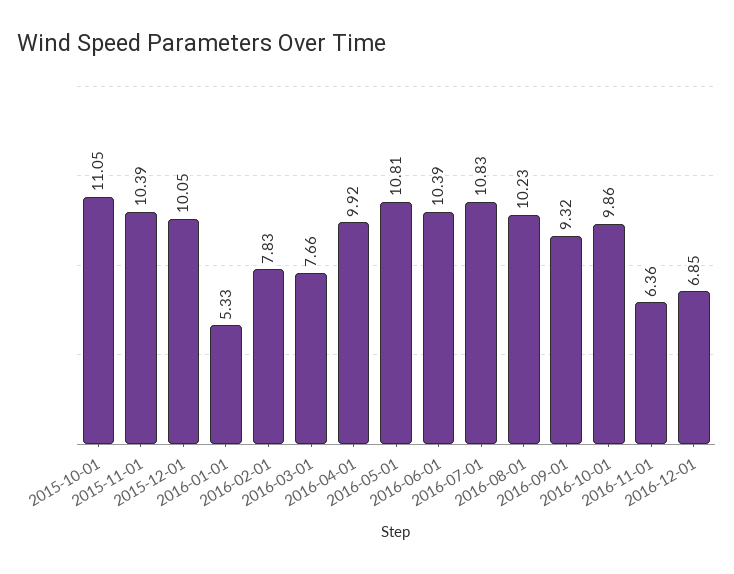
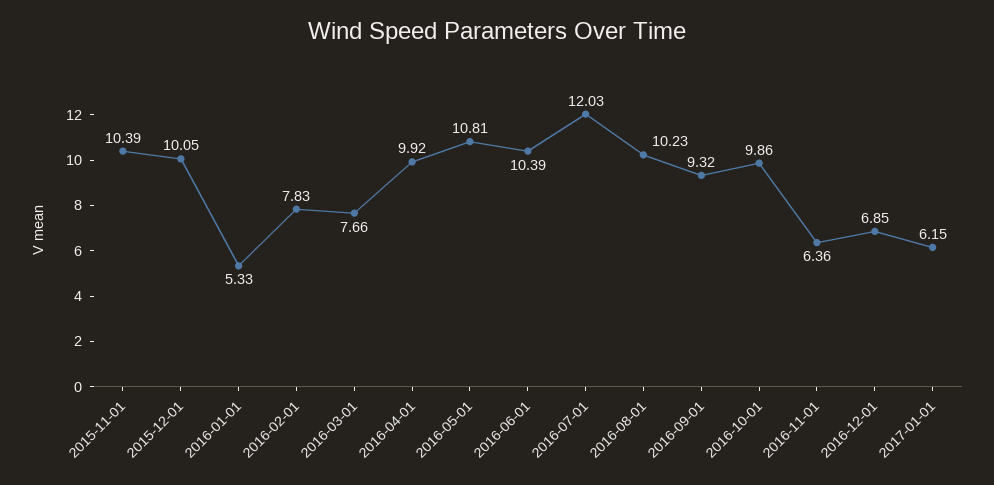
2015-10-01: 11.05 -> none
2016-07-01: 10.83 -> 12.03
2017-01-01: none -> 6.15

